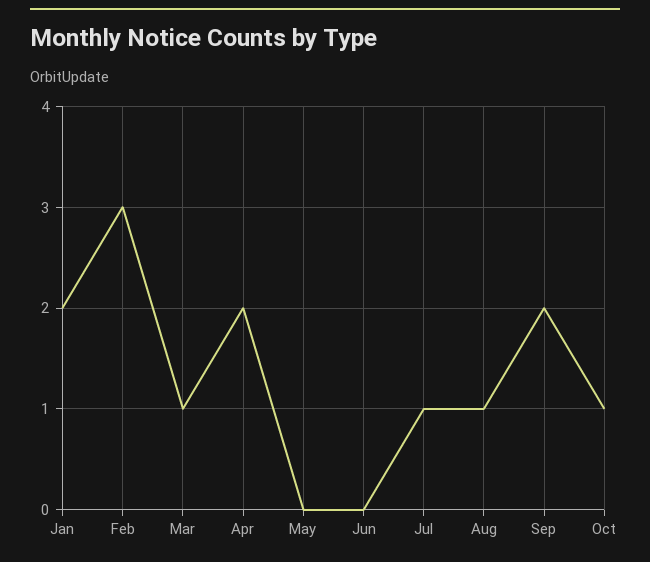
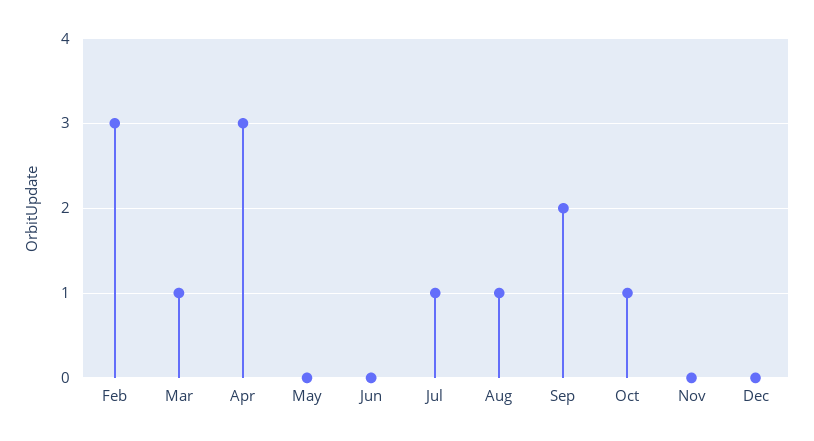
Jan: 2 -> none
Apr: 2 -> 3
Nov: none -> 0
Dec: none -> 0

